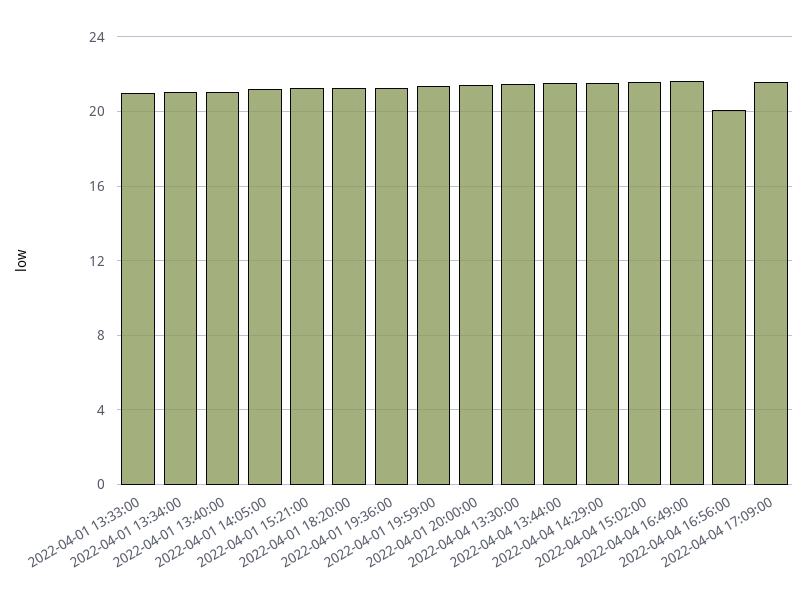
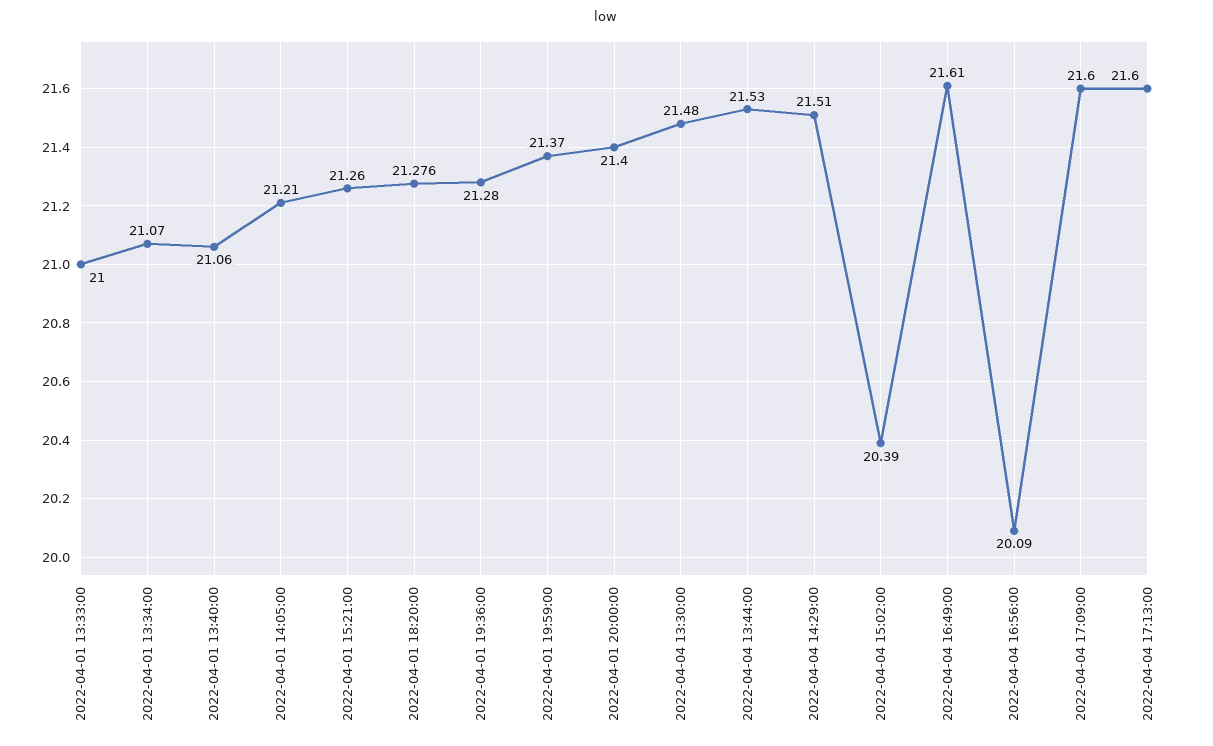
2022-04-04 15:02:00: 21.5 -> 20.39
2022-04-04 17:13:00: none -> 21.6

